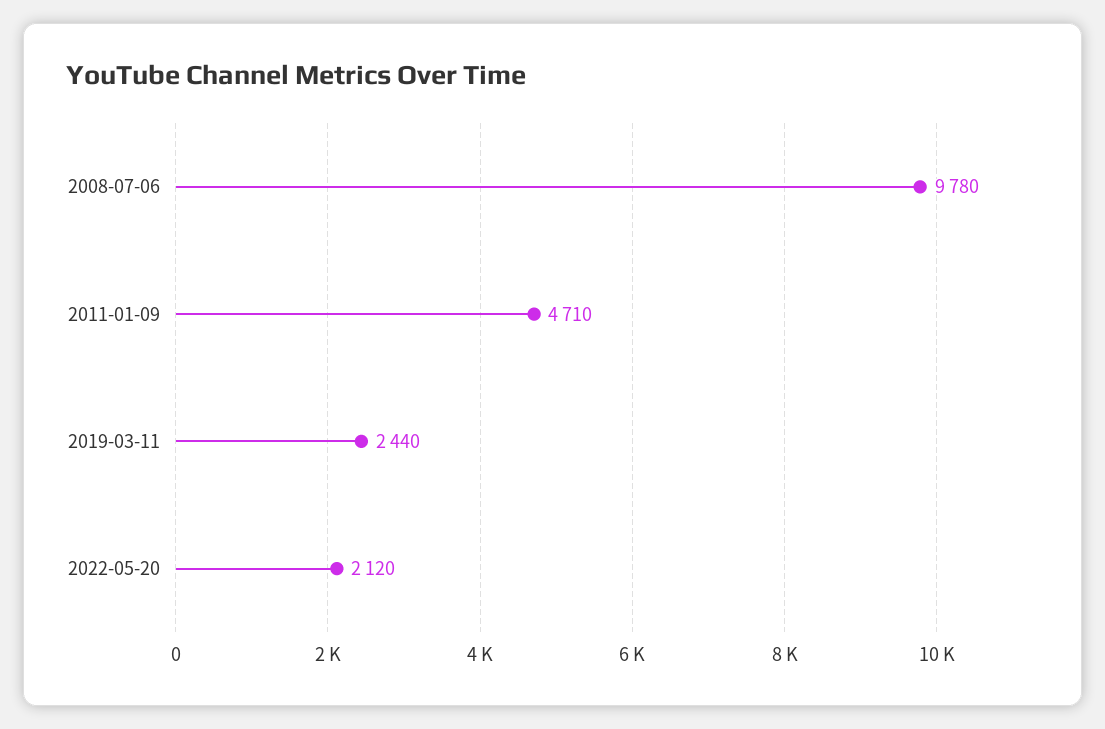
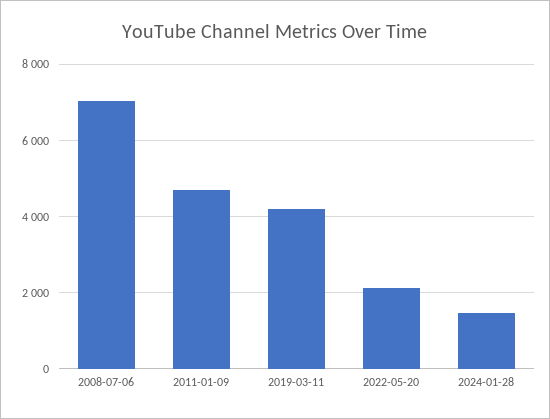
2008-07-06: 9780 -> 7000
2019-03-11: 2440 -> 4200
2024-01-28: none -> 1400

